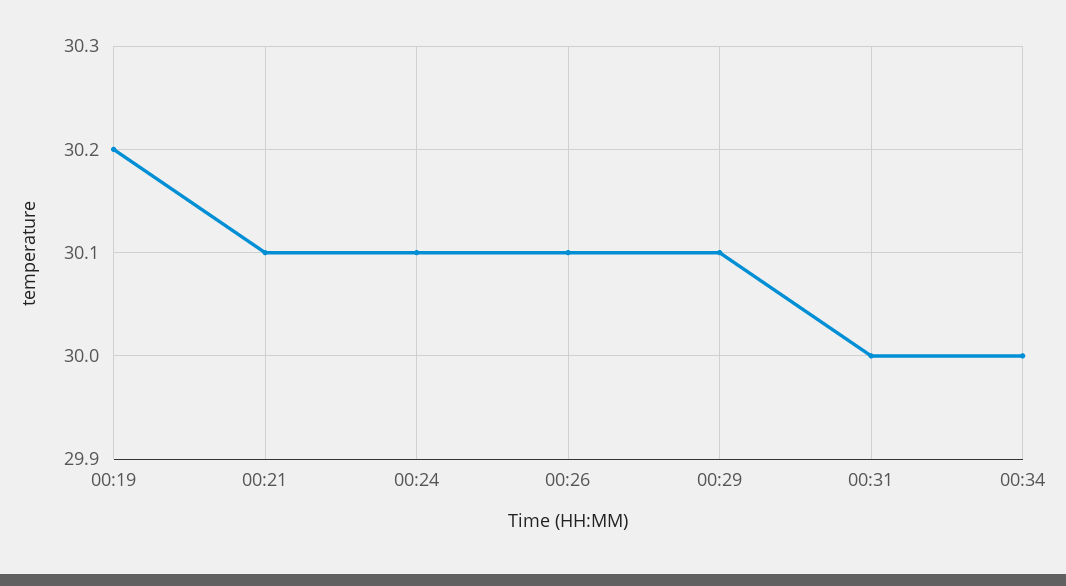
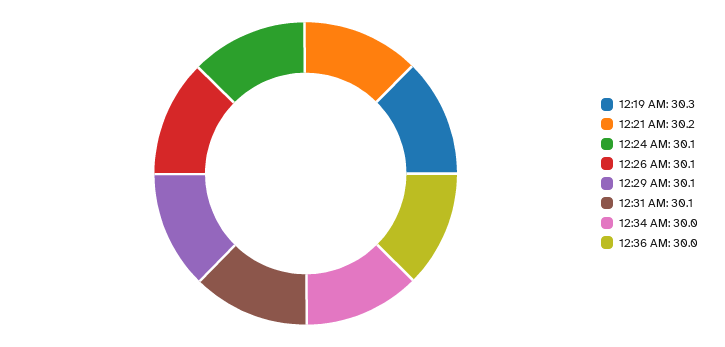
00:19: 30.2 -> 30.3
00:21: 30.1 -> 30.2
00:31: 30 -> 30.1
12:36 AM: none -> 30

